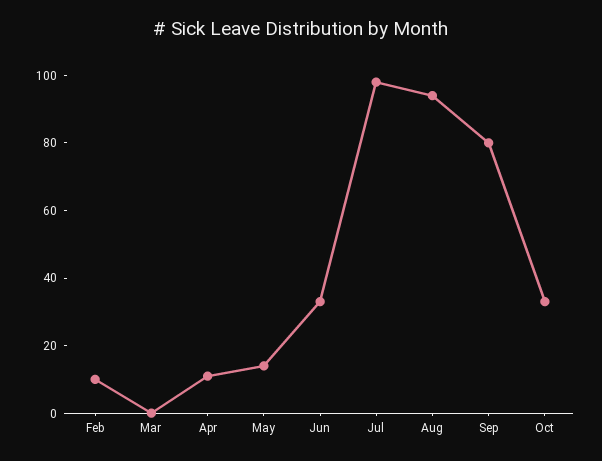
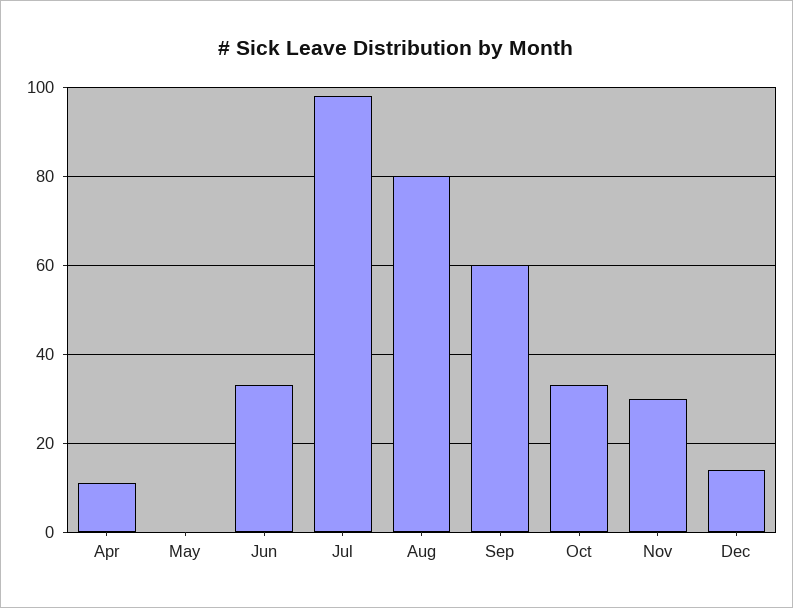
Feb: 10 -> none
Mar: 0 -> none
May: 15 -> 0
Aug: 95 -> 80
Sep: 80 -> 60
Nov: none -> 30
Dec: none -> 15

